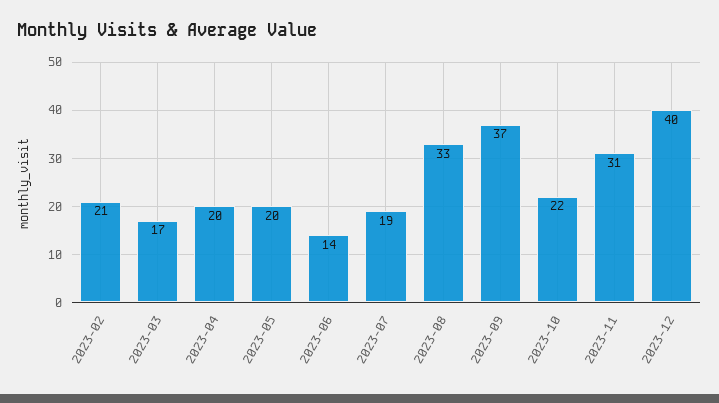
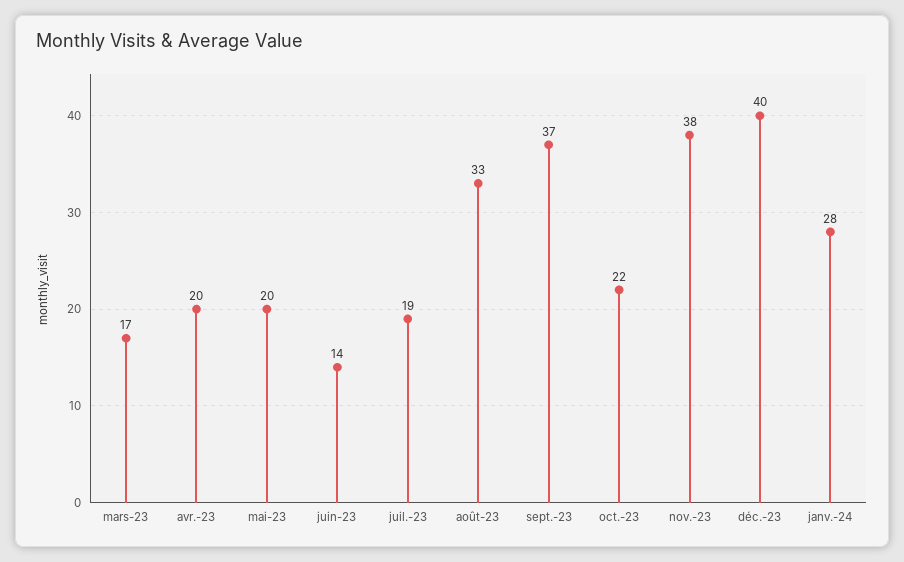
2023-02: 21 -> none
2023-11: 31 -> 38
janv.-24: none -> 28

